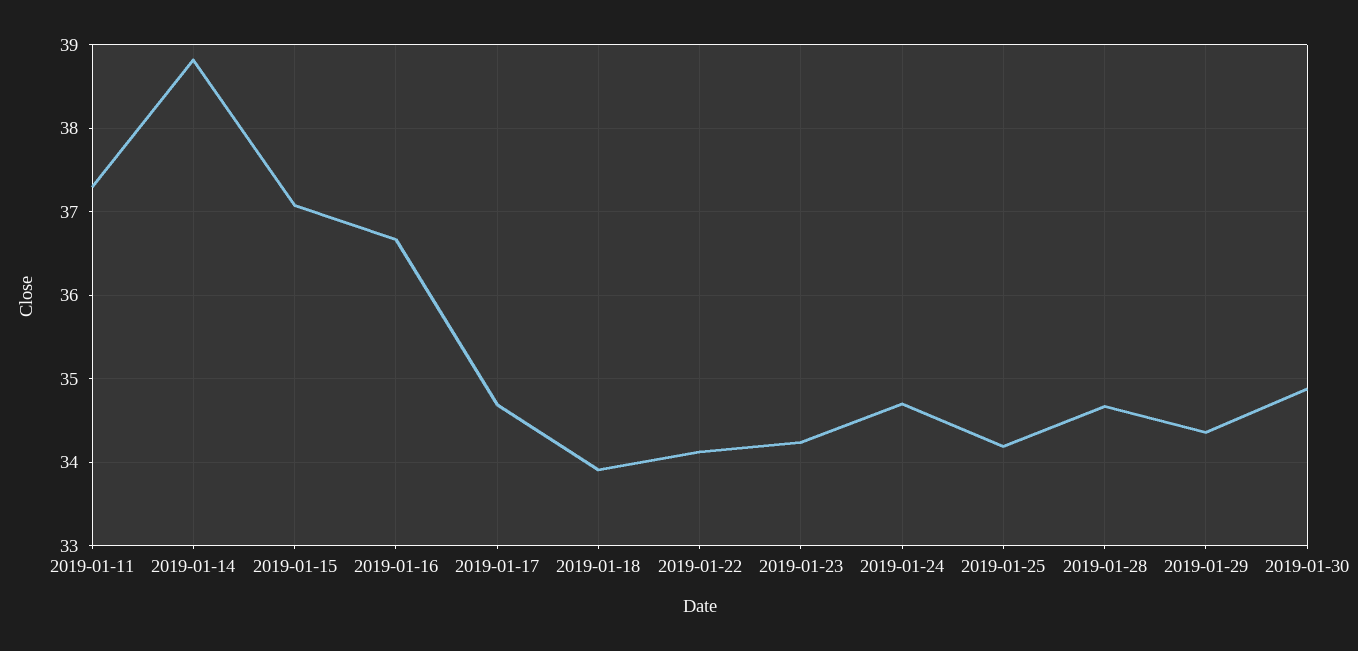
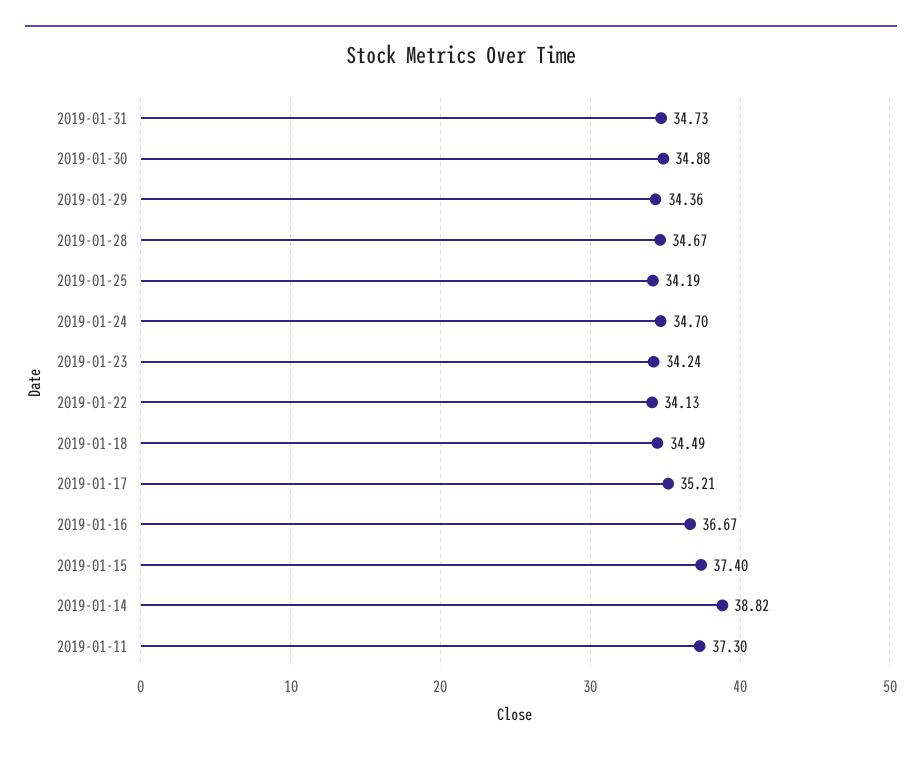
2019-01-15: 37.1 -> 37.4
2019-01-17: 34.7 -> 35.21
2019-01-18: 33.9 -> 34.49
2019-01-31: none -> 34.73

